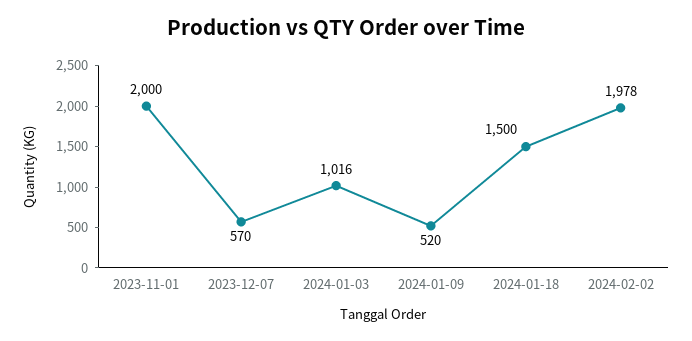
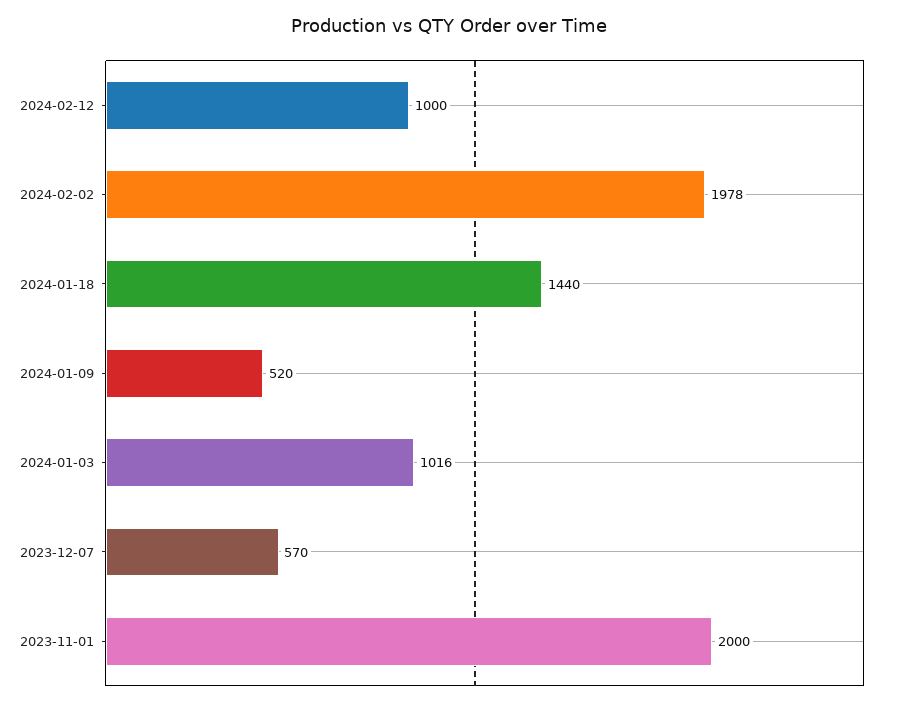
2024-01-18: 1500 -> 1440
2024-02-12: none -> 1000

